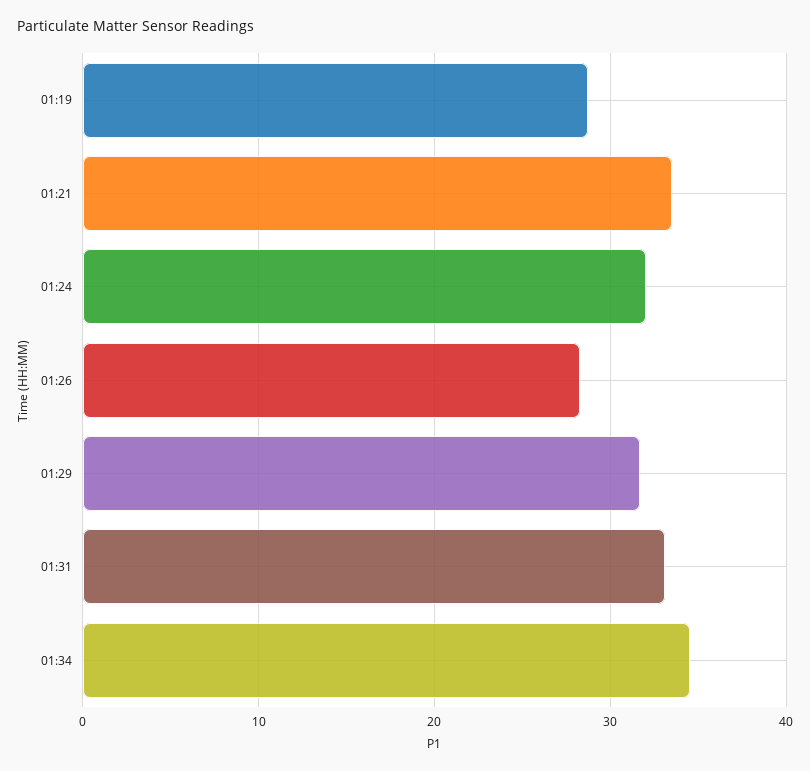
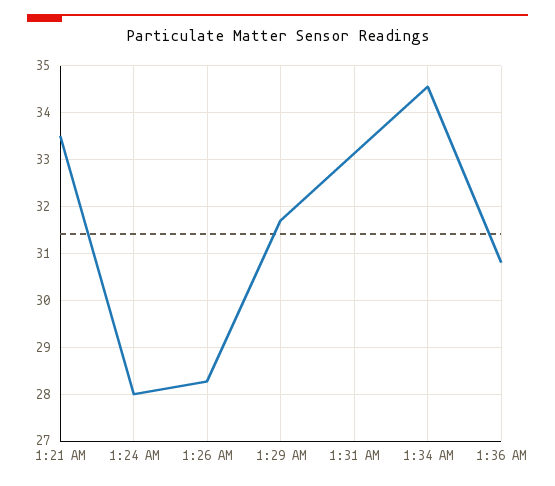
01:19: 29 -> none
01:24: 32 -> 28
1:36 AM: none -> 30.8

